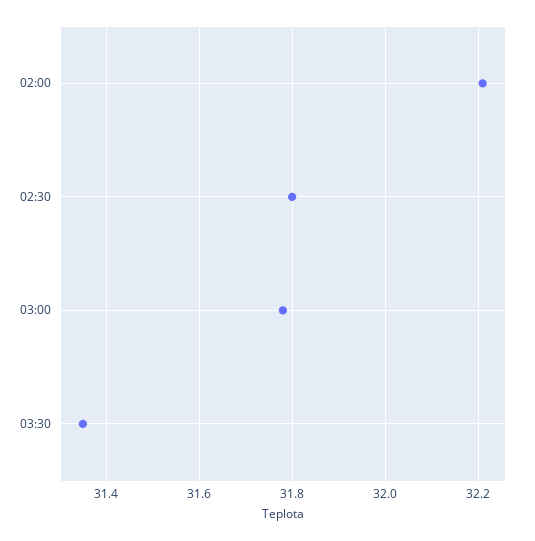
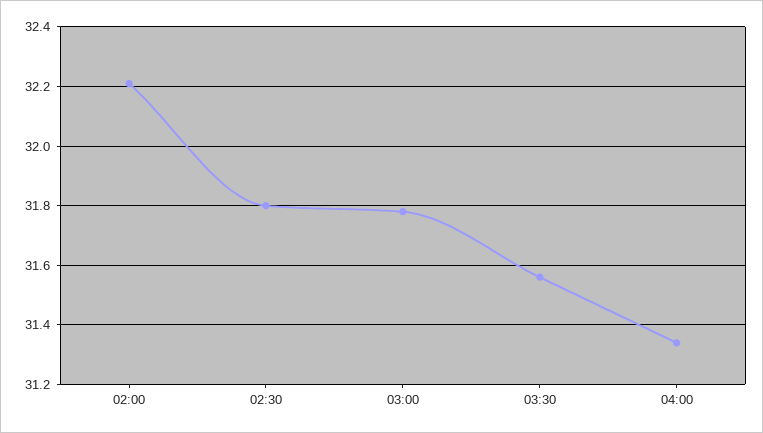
03:30: 31.35 -> 31.55
04:00: none -> 31.35

